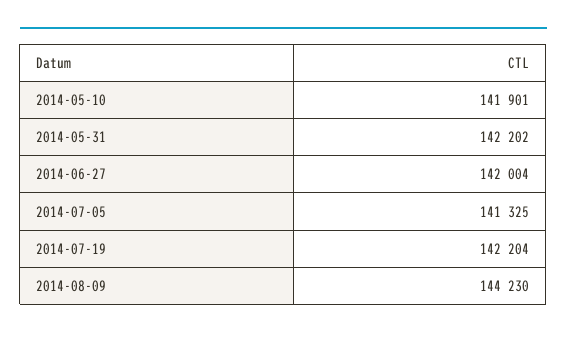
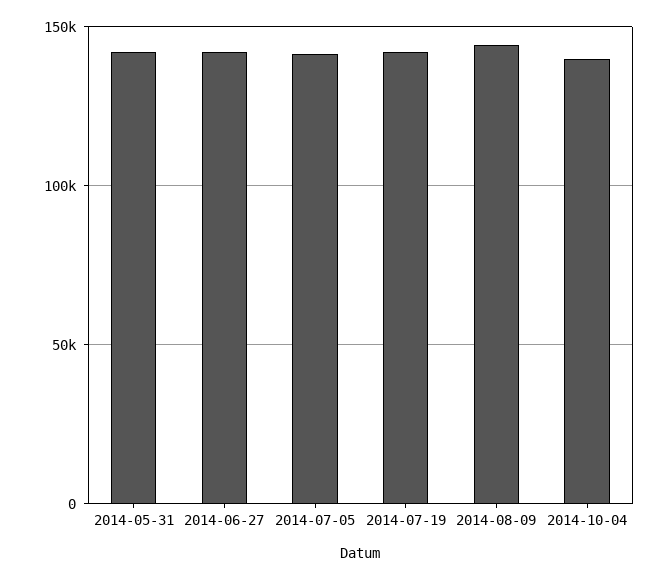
2014-05-10: 141901 -> none
2014-10-04: none -> 140000

